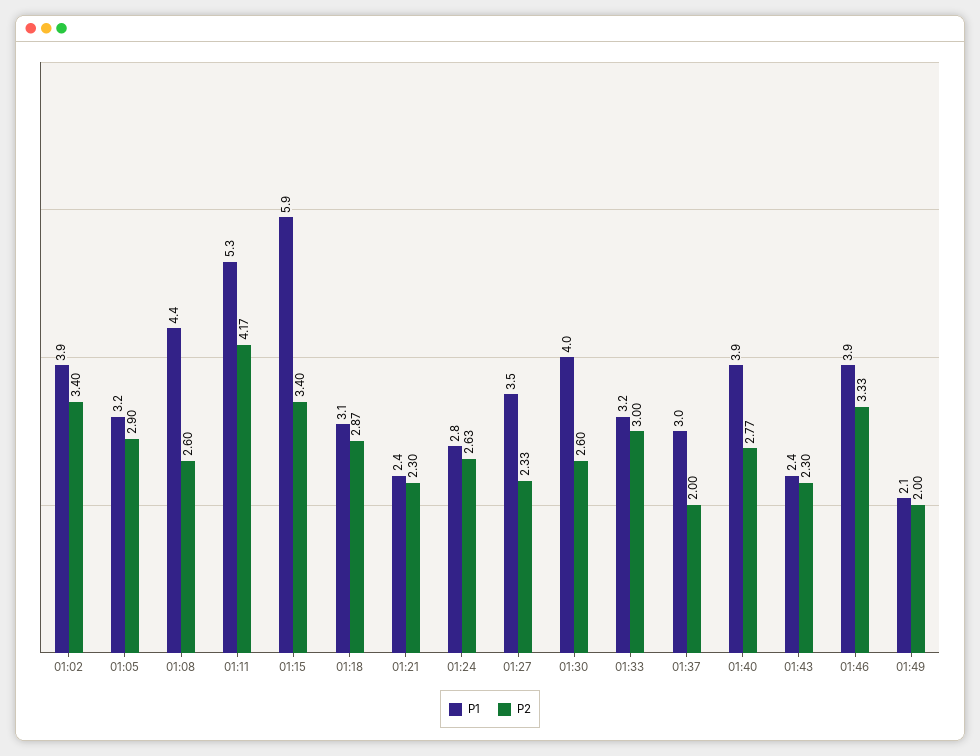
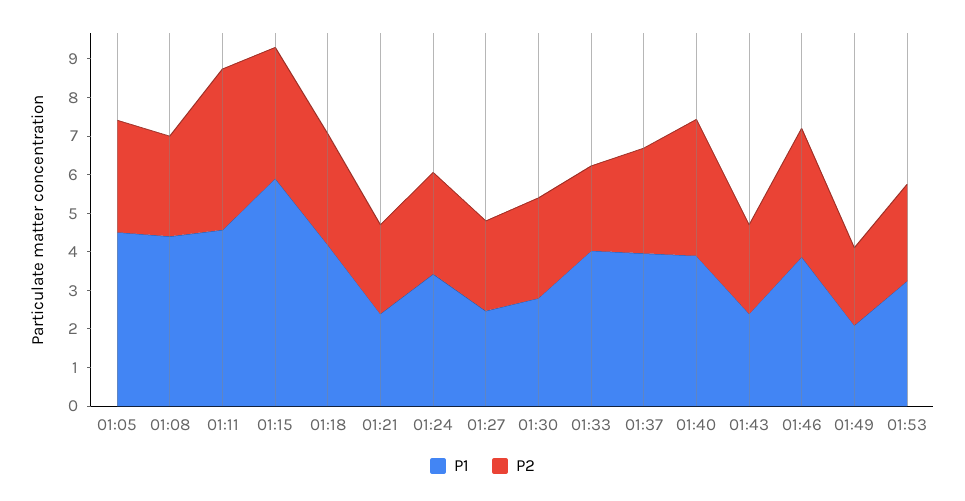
P1, 01:02: 3.9 -> none
P2, 01:02: 3.4 -> none
P1, 01:05: 3.2 -> 4.5
P1, 01:11: 5.3 -> 4.5
P1, 01:18: 3.1 -> 4.25
P1, 01:24: 2.8 -> 3.5
P1, 01:27: 3.5 -> 2.5
P1, 01:30: 4 -> 2.75
P1, 01:33: 3.2 -> 4
P2, 01:33: 3 -> 2.25
P1, 01:37: 3 -> 4
P2, 01:37: 2 -> 2.75
P2, 01:40: 2.77 -> 3.5
P1, 01:53: none -> 3.25
P2, 01:53: none -> 2.5

